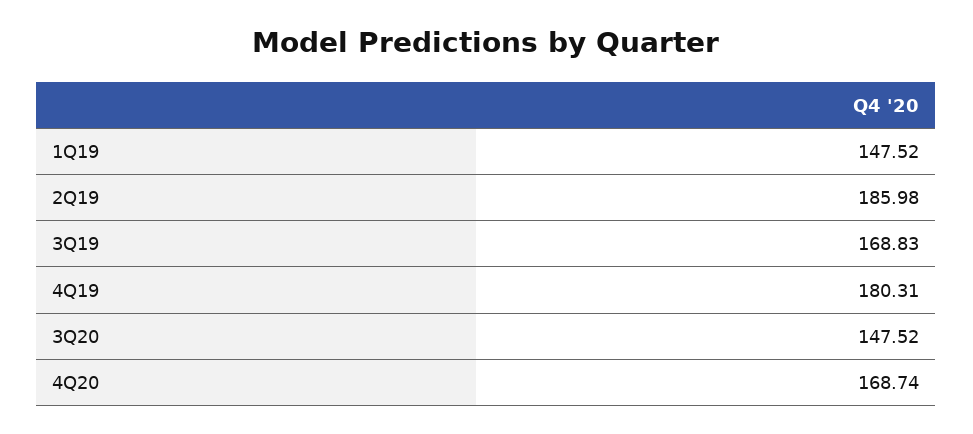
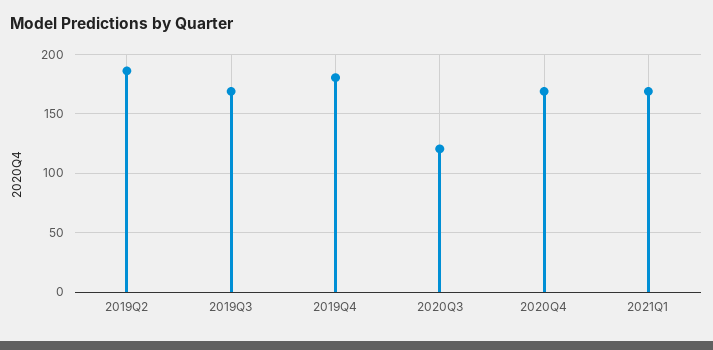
1Q19: 147.52 -> none
3Q20: 147.52 -> 120
2021Q1: none -> 170

